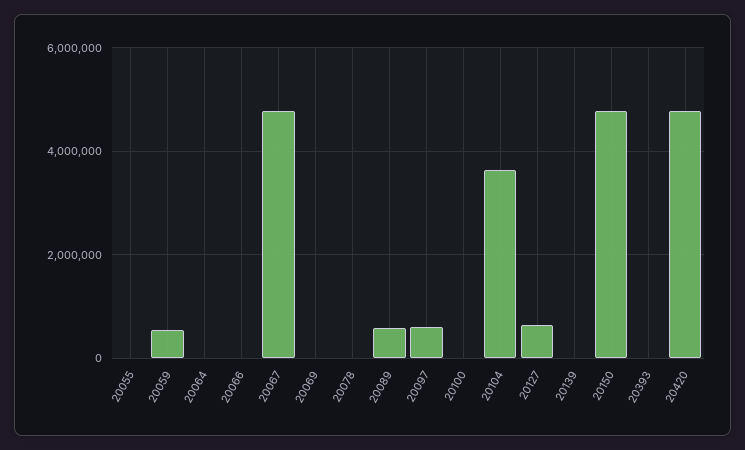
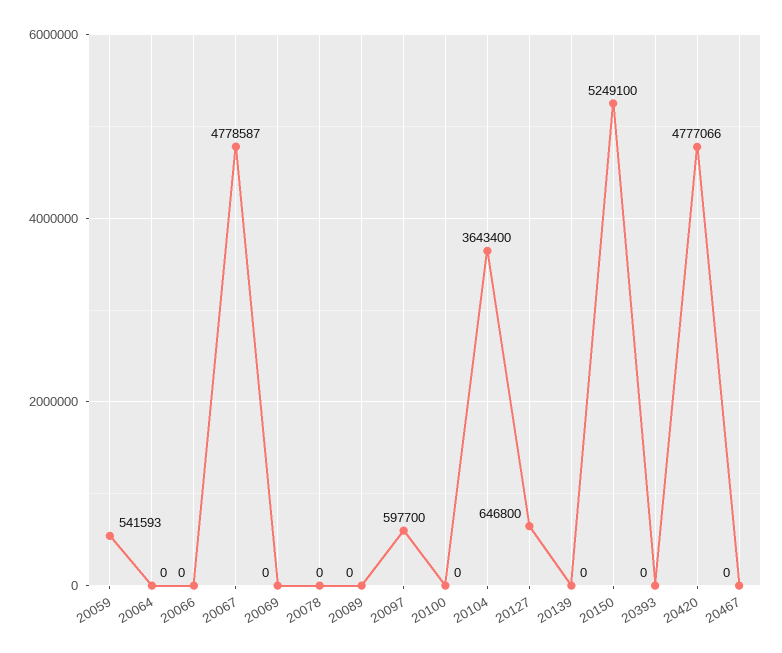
20055: 0 -> none
20089: 600000 -> 0
20150: 4800000 -> 5249100
20467: none -> 0

